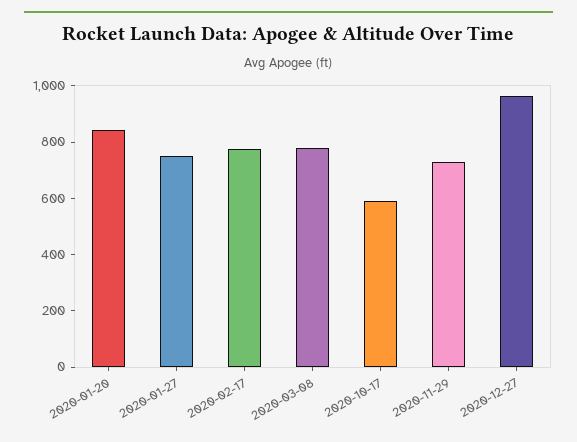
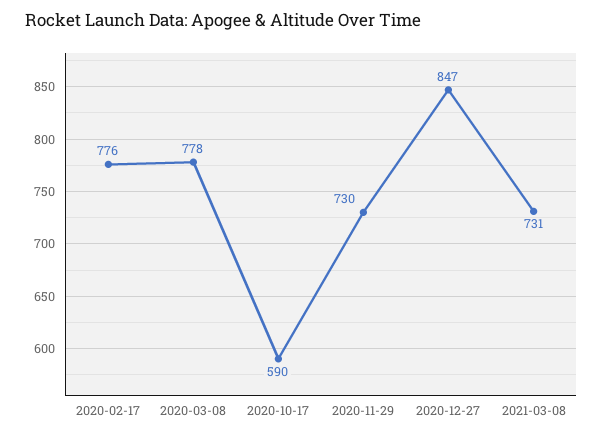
2020-01-20: 850 -> none
2020-01-27: 750 -> none
2020-12-27: 950 -> 847
2021-03-08: none -> 731

